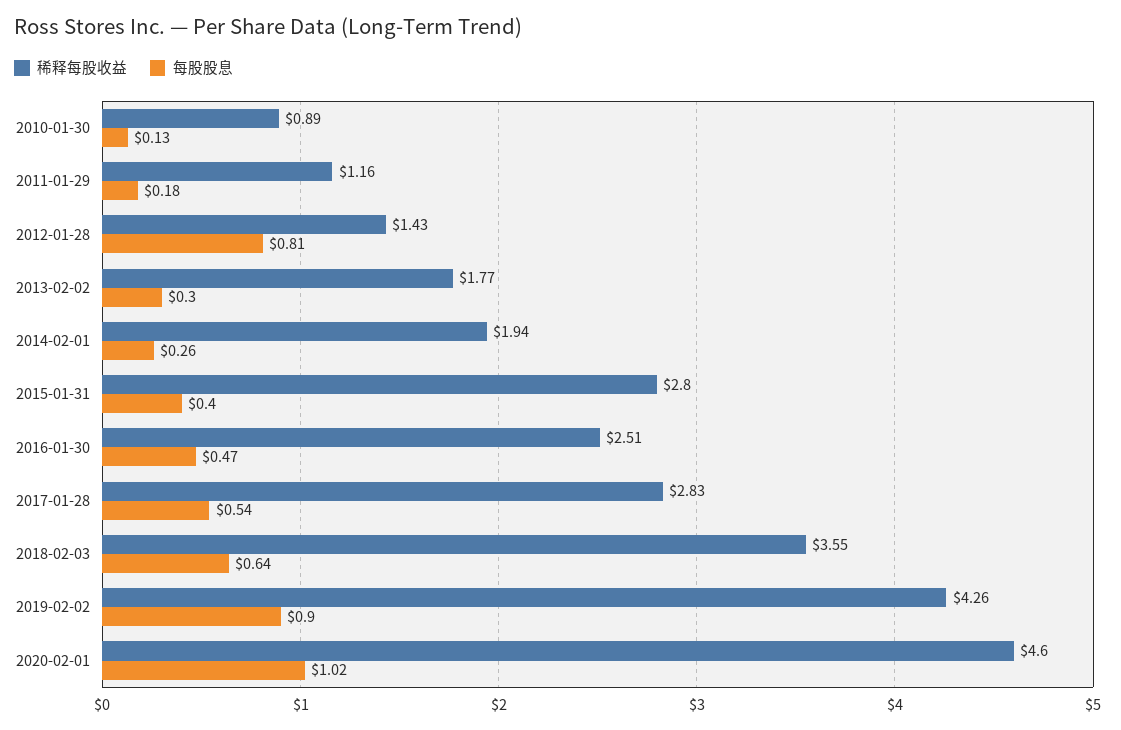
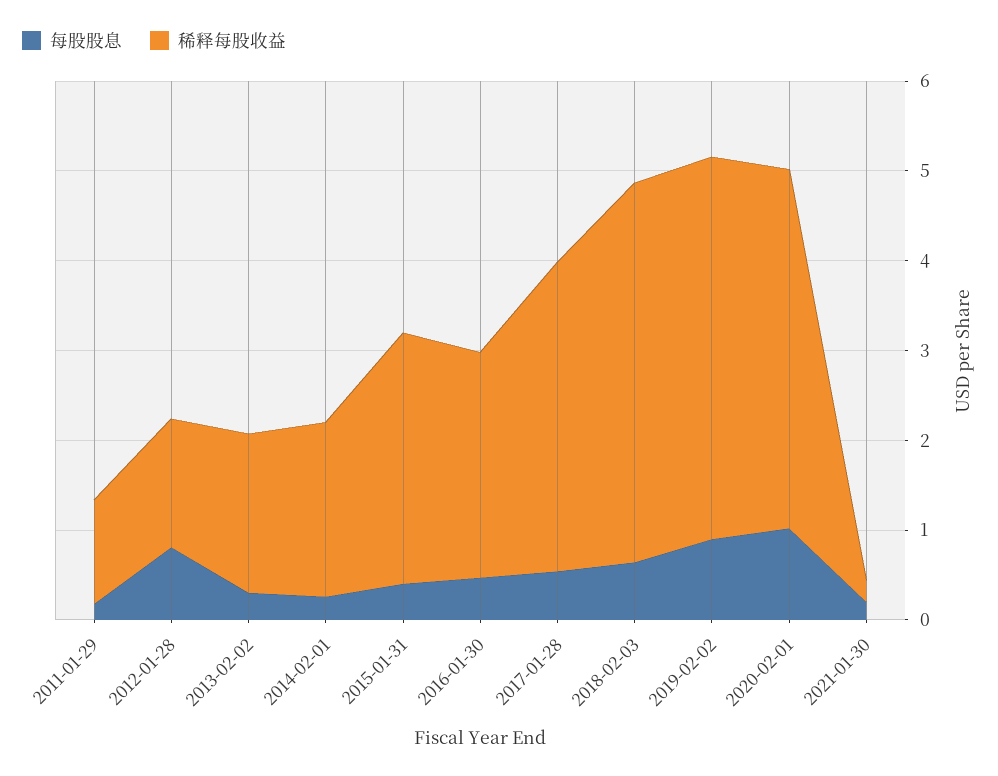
稀释每股收益, 2010-01-30: 0.89 -> none
每股股息, 2010-01-30: 0.13 -> none
稀释每股收益, 2017-01-28: 2.83 -> 3.4
稀释每股收益, 2018-02-03: 3.55 -> 4.2
稀释每股收益, 2020-02-01: 4.6 -> 4
每股股息, 2021-01-30: none -> 0.2
稀释每股收益, 2021-01-30: none -> 0.2

